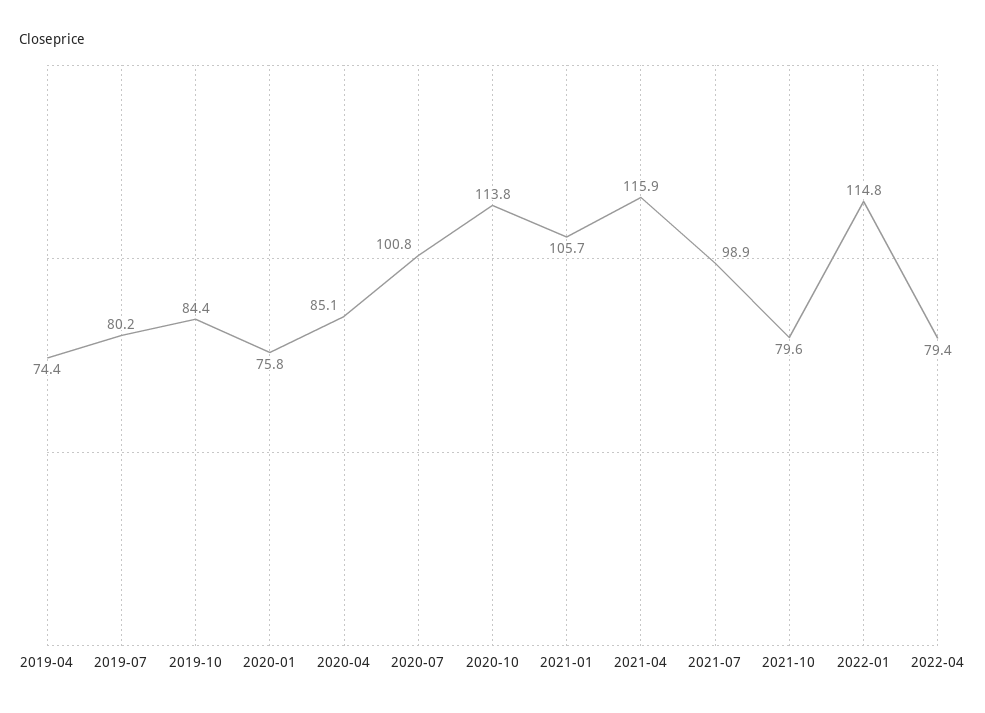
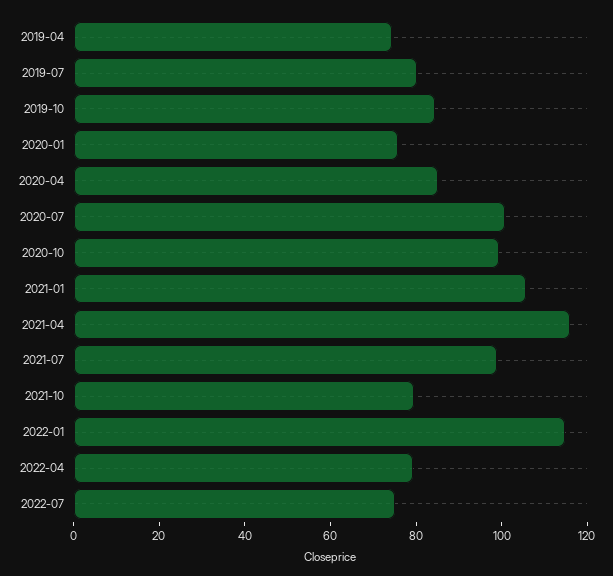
2020-10: 113.8 -> 100
2022-07: none -> 75

